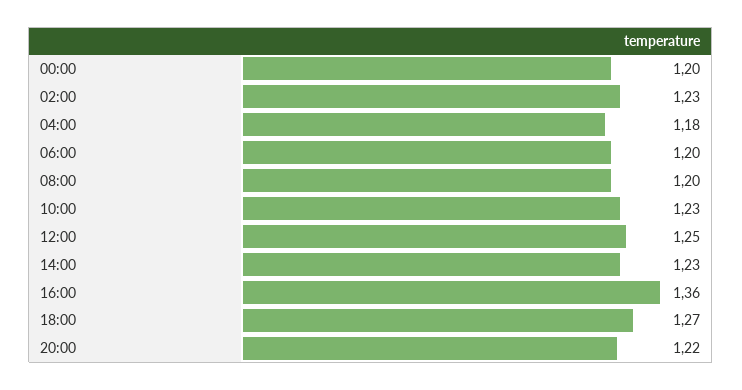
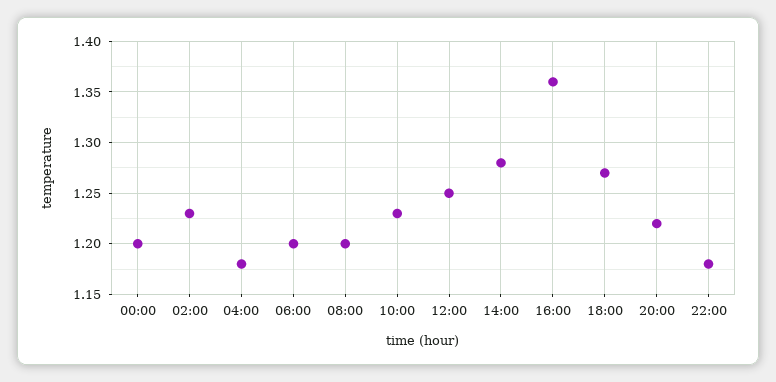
14:00: 1.23 -> 1.28
22:00: none -> 1.18

